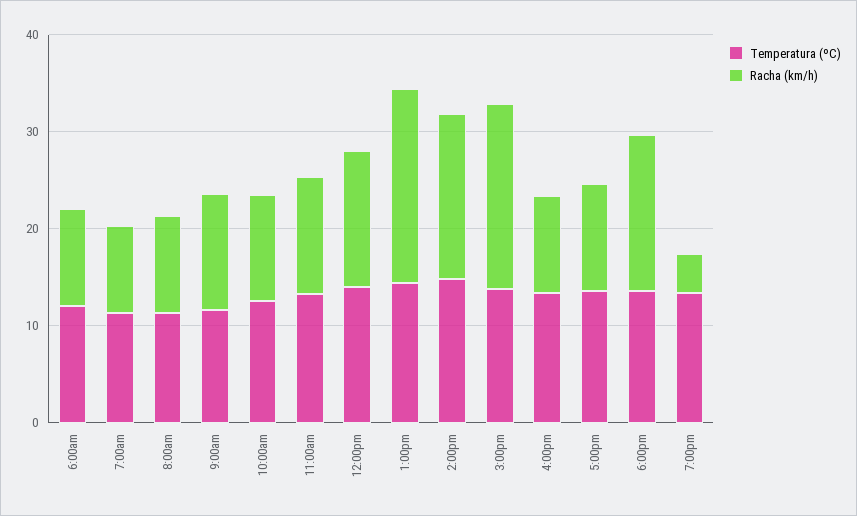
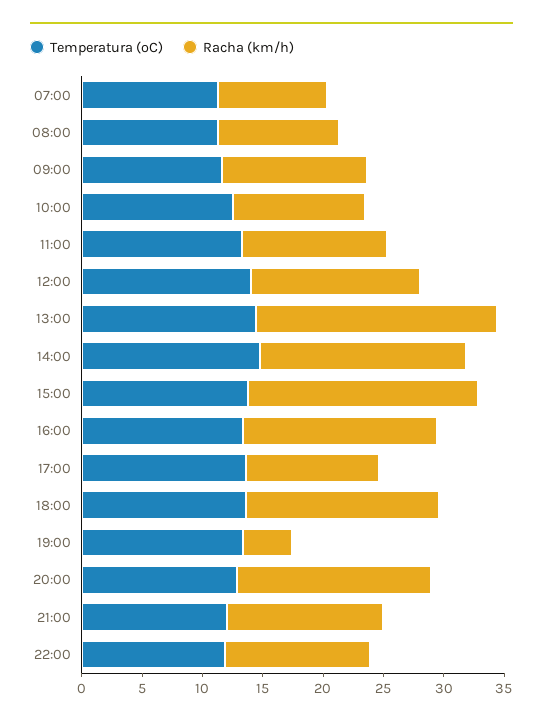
Temperatura (ºC), 6:00am: 12 -> none
Racha (km/h), 6:00am: 10 -> none
Racha (km/h), 4:00pm: 10 -> 16
Temperatura (ºC), 20:00: none -> 13
Racha (km/h), 20:00: none -> 16
Temperatura (ºC), 21:00: none -> 12
Racha (km/h), 21:00: none -> 13
Temperatura (ºC), 22:00: none -> 12
Racha (km/h), 22:00: none -> 12

